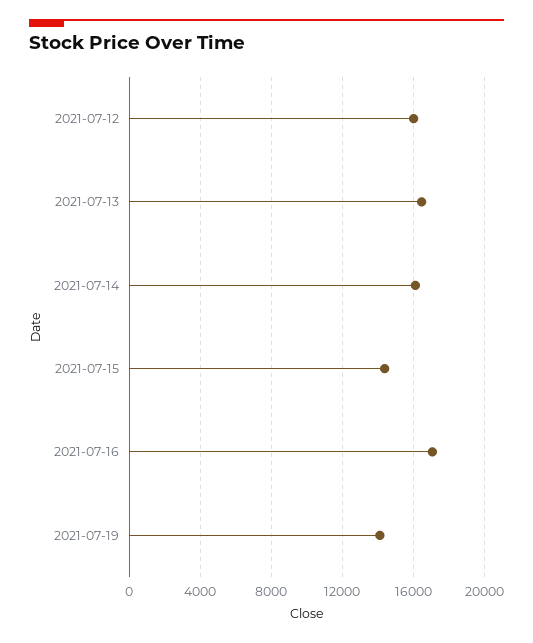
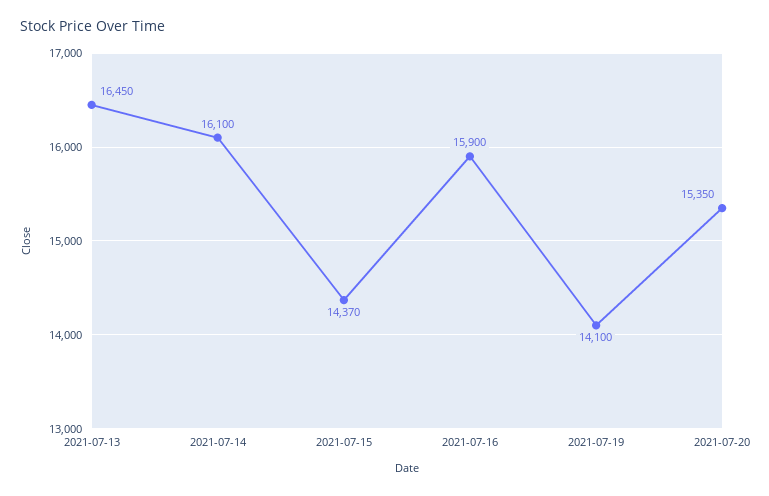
2021-07-12: 16000 -> none
2021-07-16: 17000 -> 15900
2021-07-20: none -> 15350

